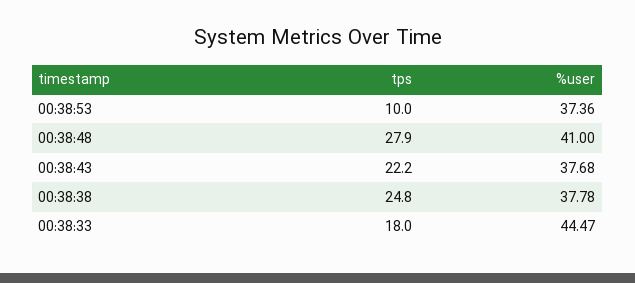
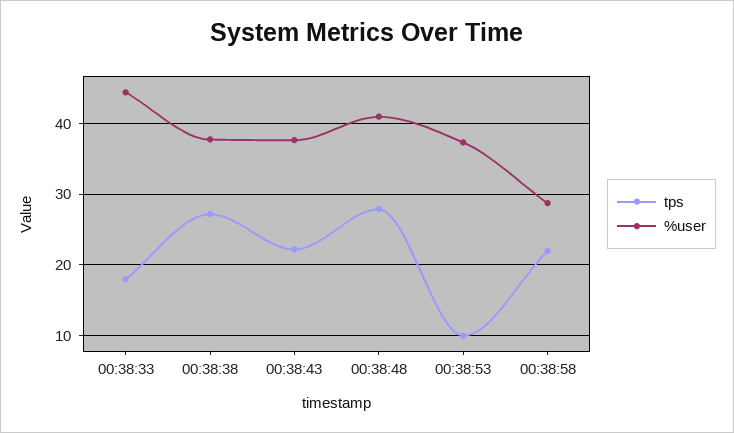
tps, 00:38:38: 24.8 -> 27
tps, 00:38:58: none -> 22
%user, 00:38:58: none -> 29

